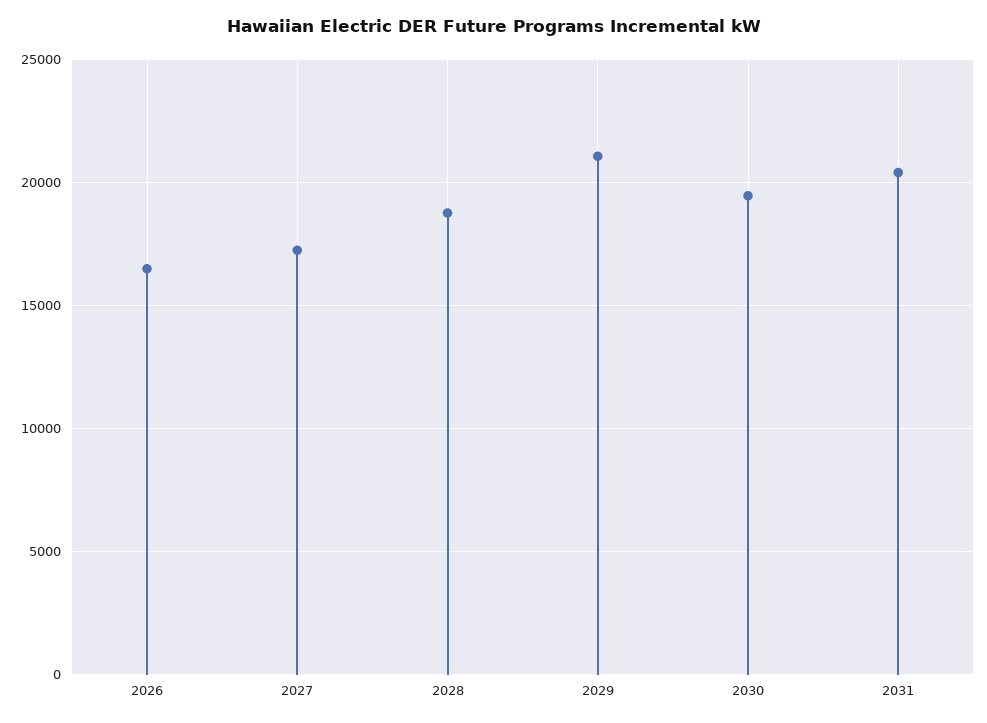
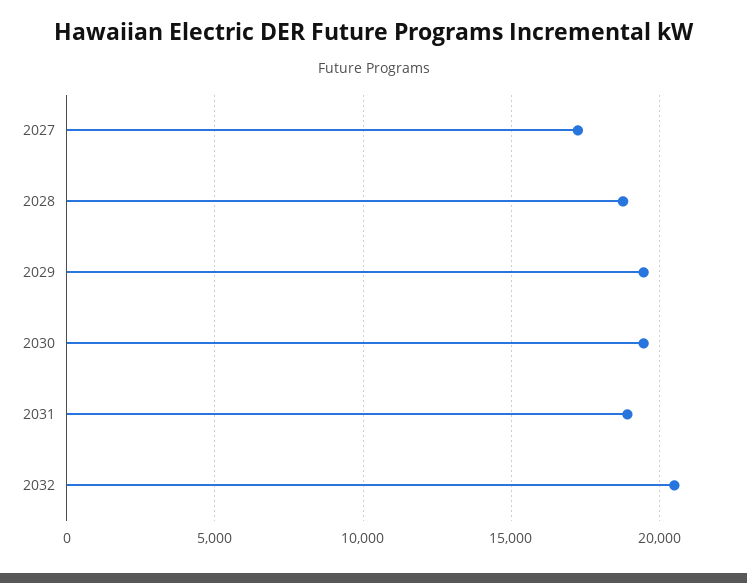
2026: 16500 -> none
2029: 21000 -> 19500
2031: 20500 -> 19000
2032: none -> 20500

